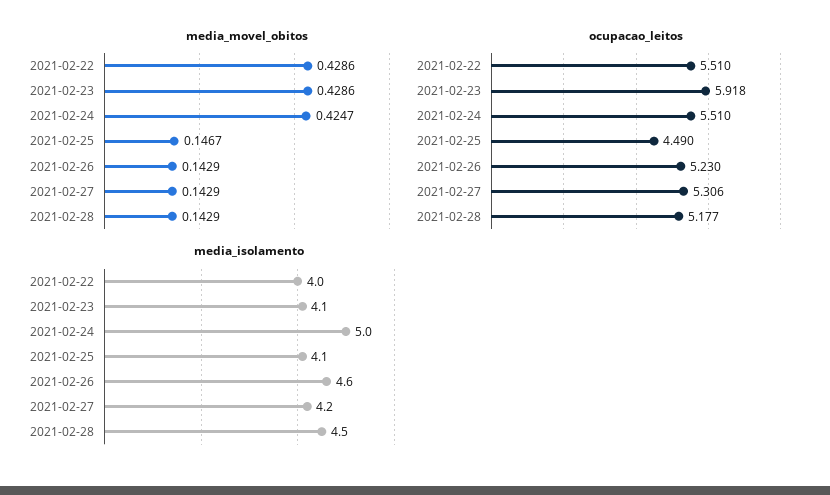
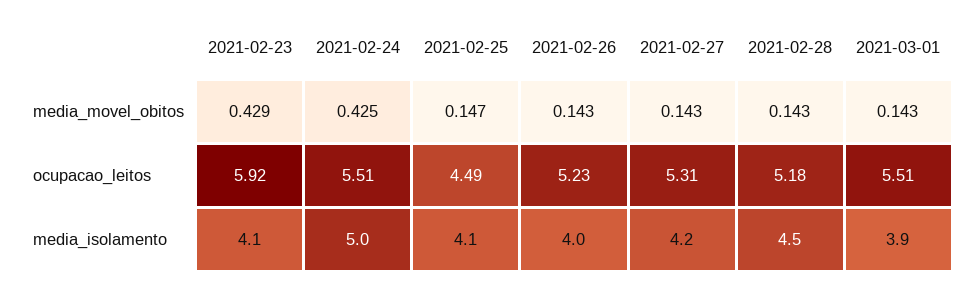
media_movel_obitos, 2021-02-22: 0.4286 -> none
ocupacao_leitos, 2021-02-22: 5.51 -> none
media_isolamento, 2021-02-22: 4 -> none
media_isolamento, 2021-02-26: 4.6 -> 4
media_movel_obitos, 2021-03-01: none -> 0.143
ocupacao_leitos, 2021-03-01: none -> 5.51
media_isolamento, 2021-03-01: none -> 3.9

